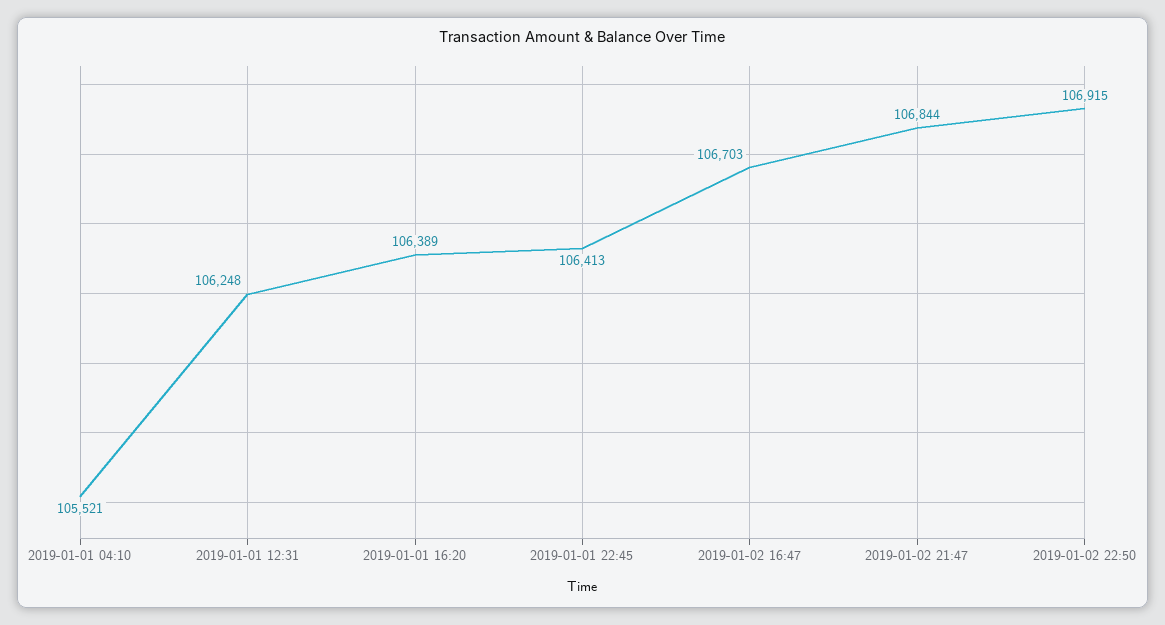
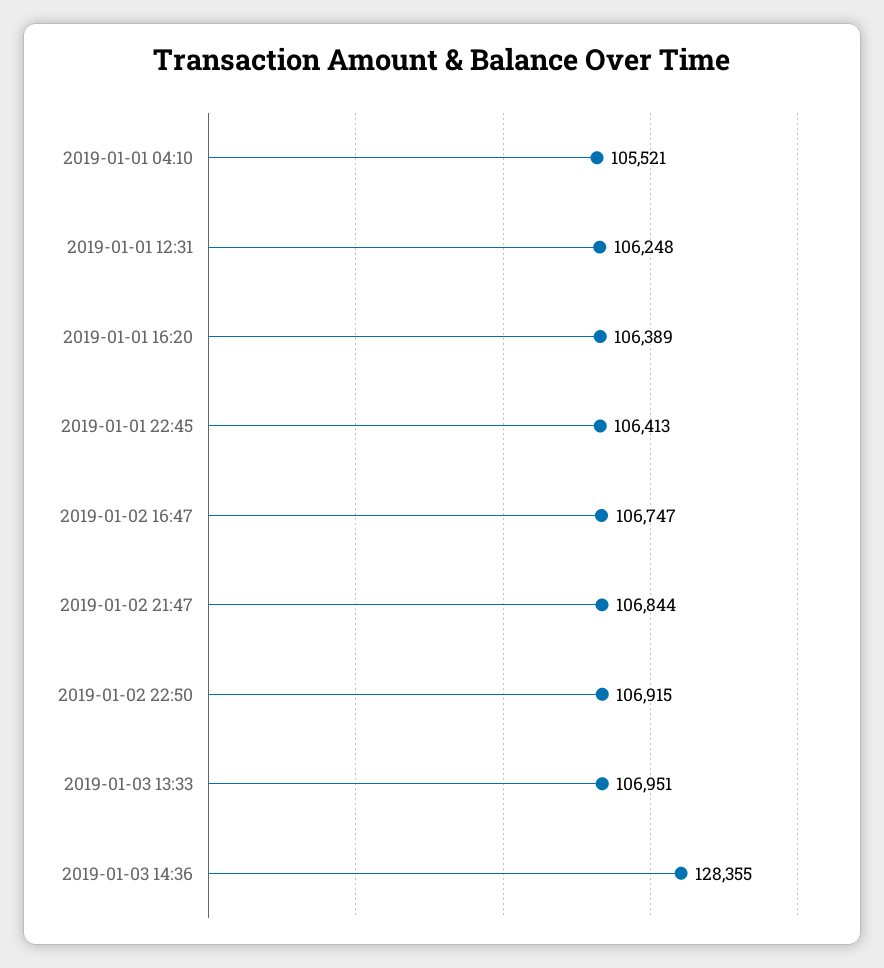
2019-01-02 16:47: 106703 -> 106747
2019-01-03 13:33: none -> 106951
2019-01-03 14:36: none -> 128355

